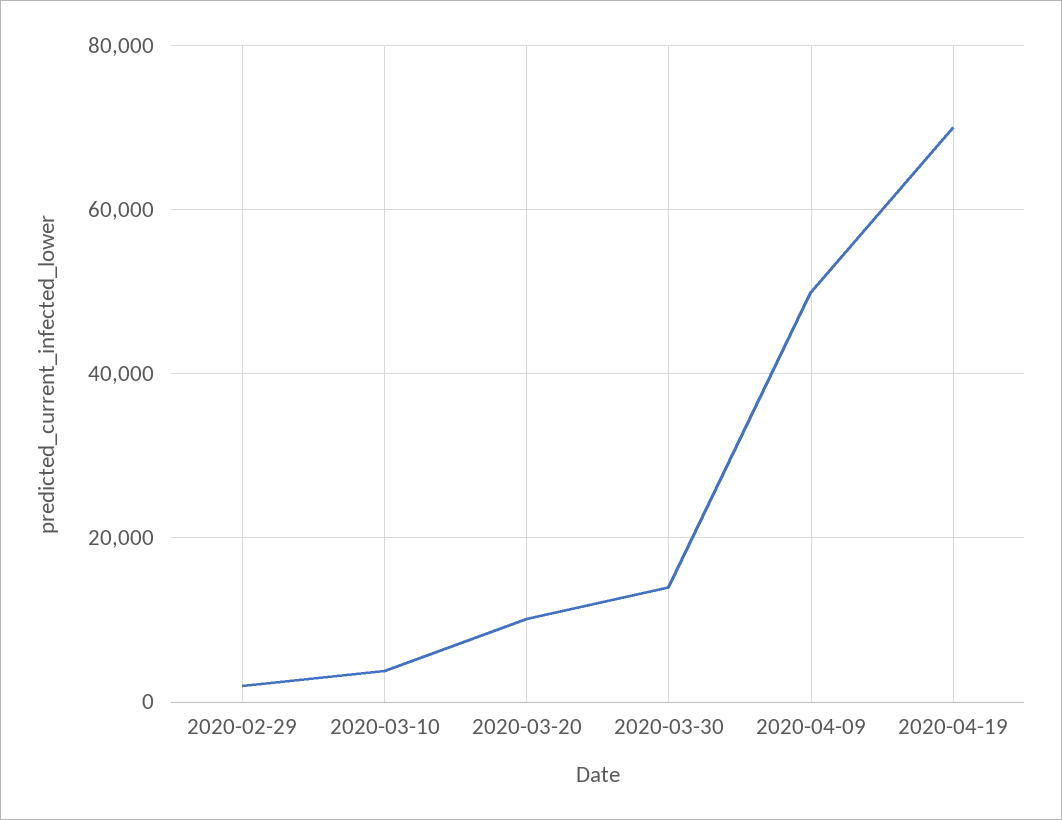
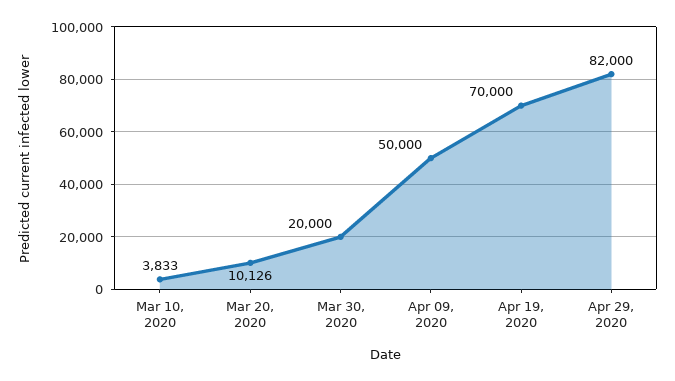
2020-02-29: 2000 -> none
2020-03-30: 14000 -> 20000
Apr 29, 2020: none -> 82000

